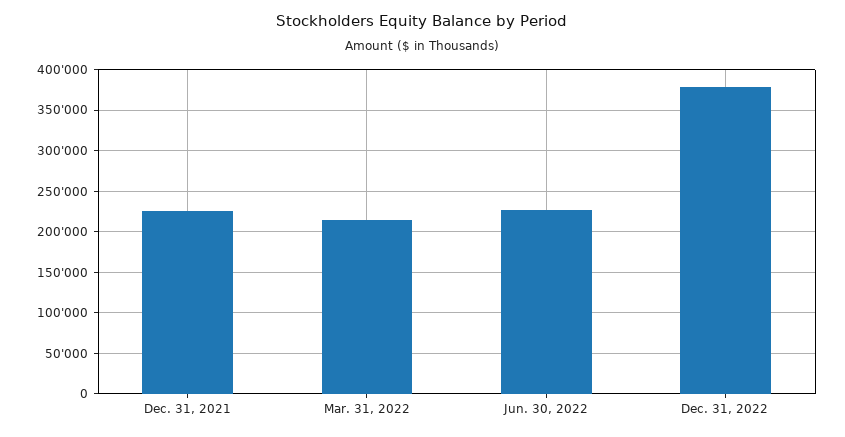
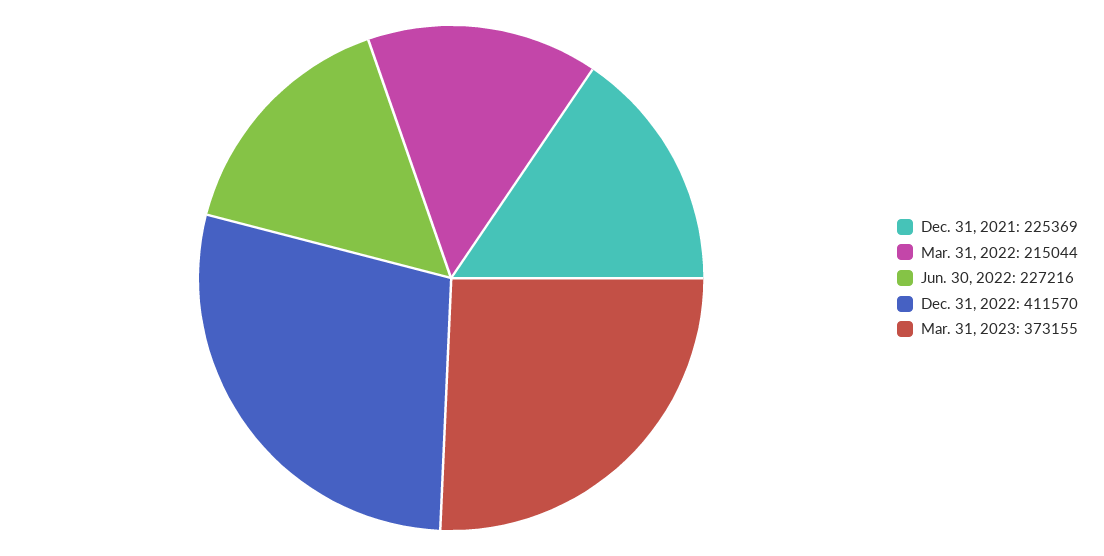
Dec. 31, 2022: 380000 -> 411570
Mar. 31, 2023: none -> 373155

